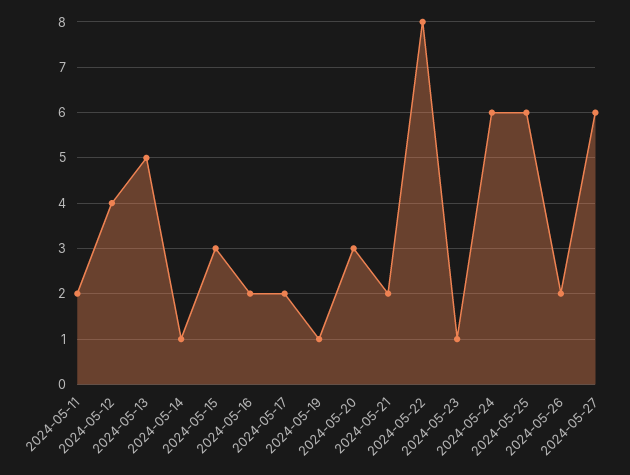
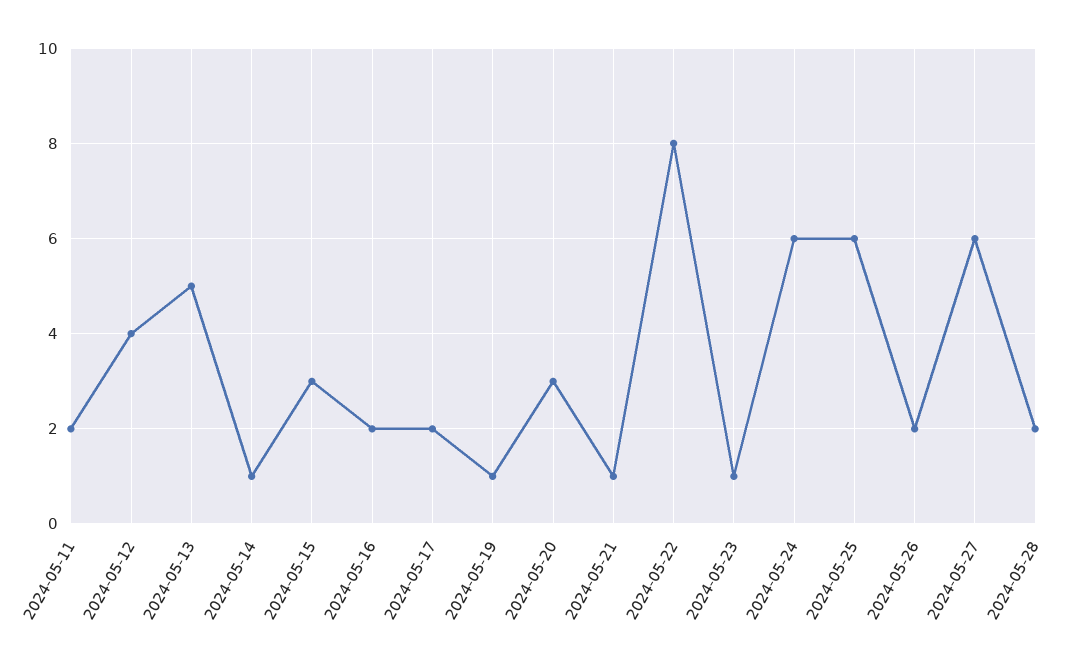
2024-05-21: 2 -> 1
2024-05-28: none -> 2

